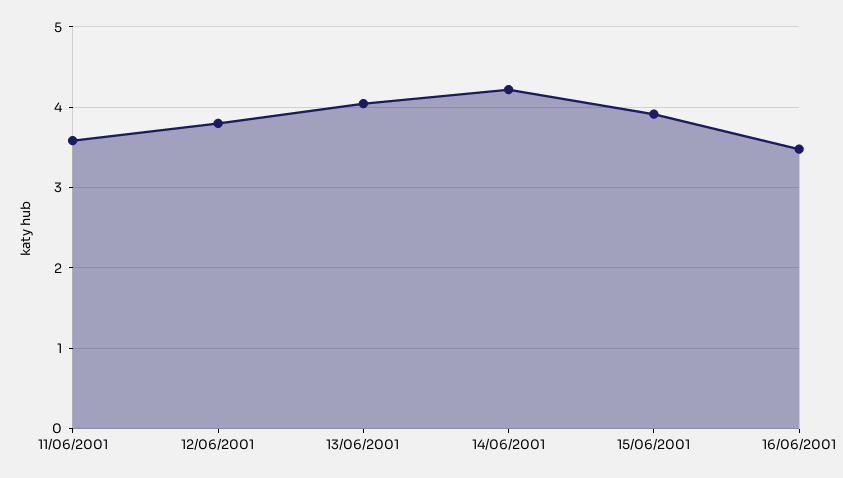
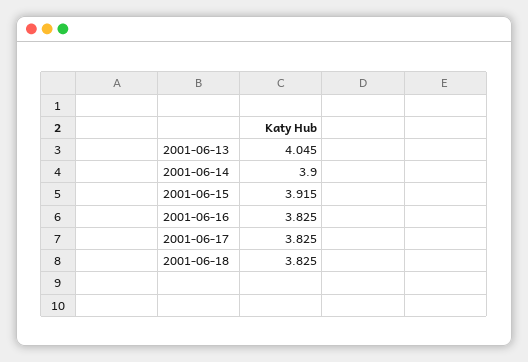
11/06/2001: 3.6 -> none
12/06/2001: 3.8 -> none
14/06/2001: 4.2 -> 3.9
16/06/2001: 3.5 -> 3.825
2001-06-17: none -> 3.825
2001-06-18: none -> 3.825

